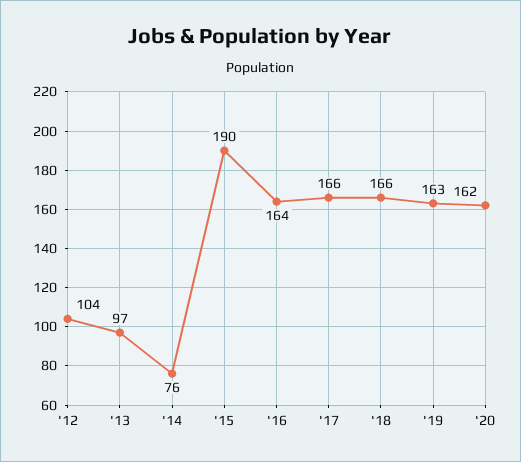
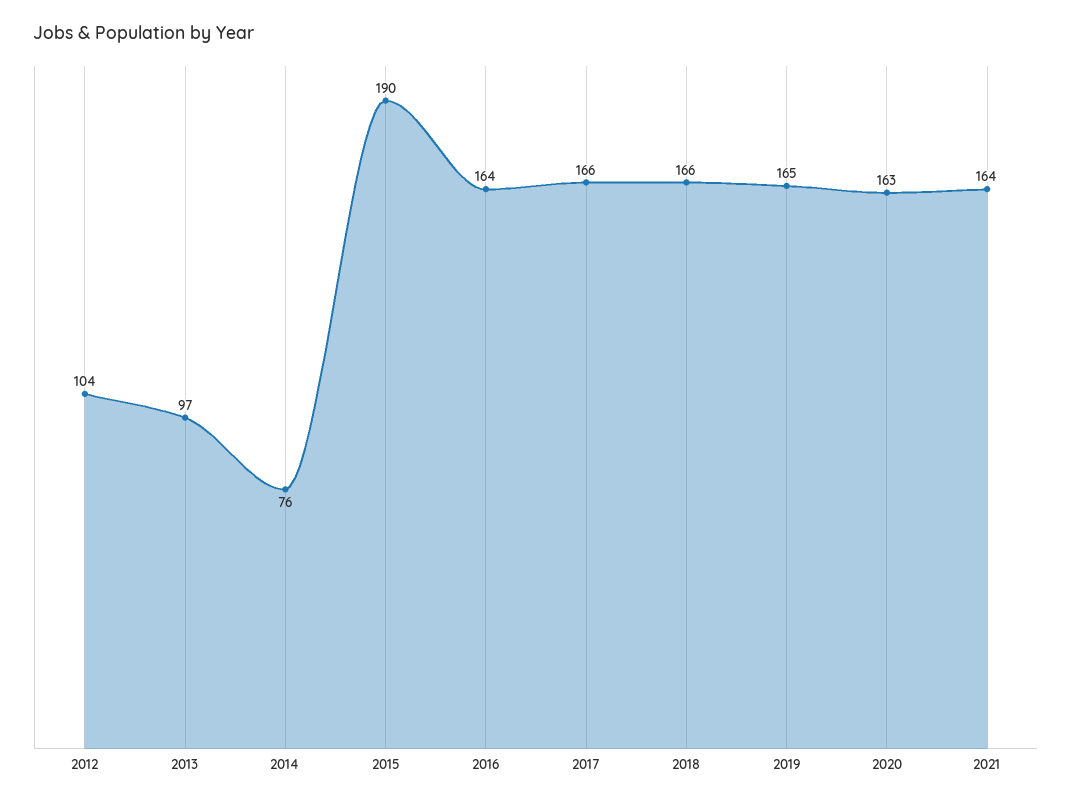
'19: 163 -> 165
'20: 162 -> 163
2021: none -> 164

